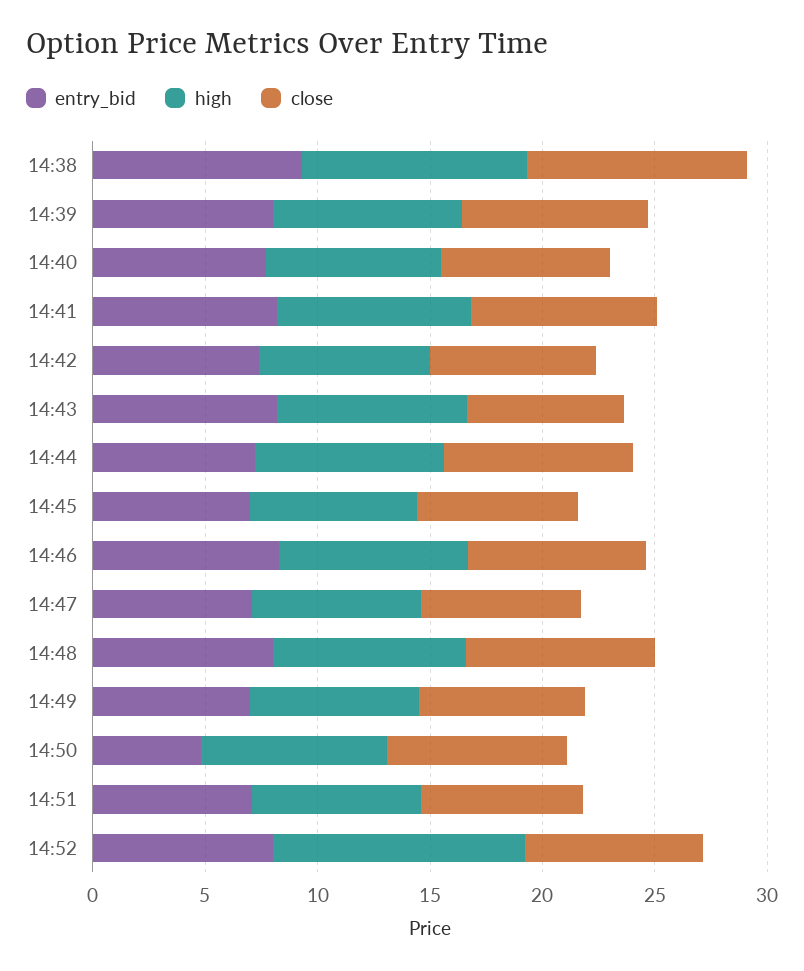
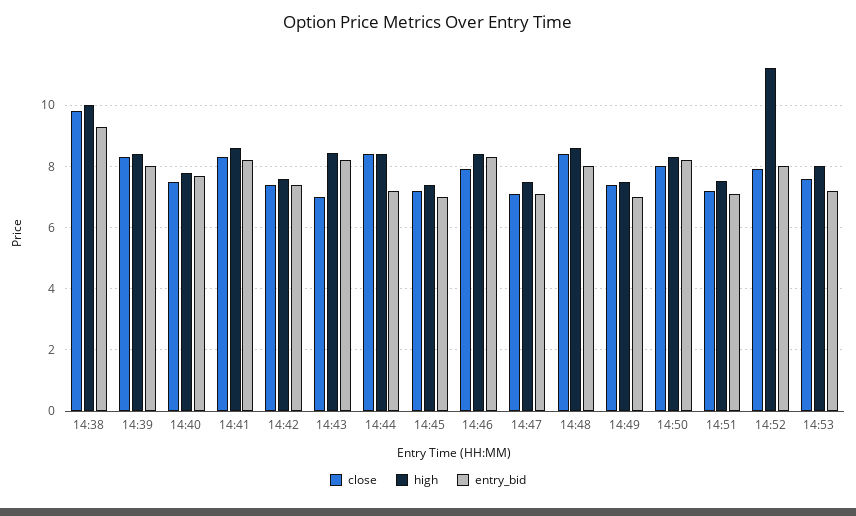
entry_bid, 14:50: 5 -> 8.2
close, 14:53: none -> 7.6
high, 14:53: none -> 8
entry_bid, 14:53: none -> 7.2

